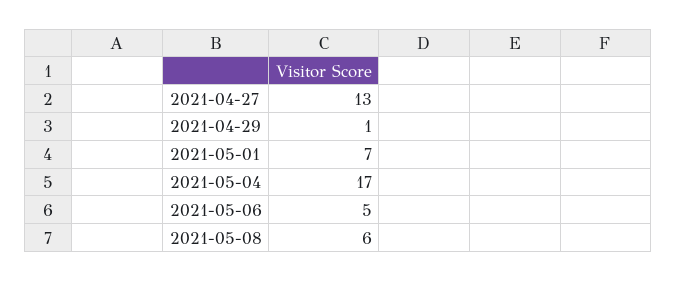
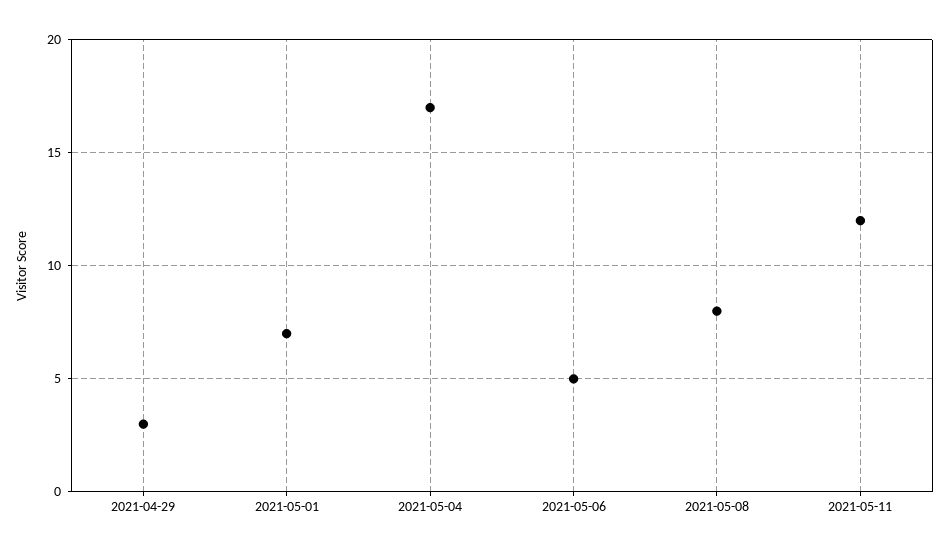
2021-04-27: 13 -> none
2021-04-29: 1 -> 3
2021-05-08: 6 -> 8
2021-05-11: none -> 12

